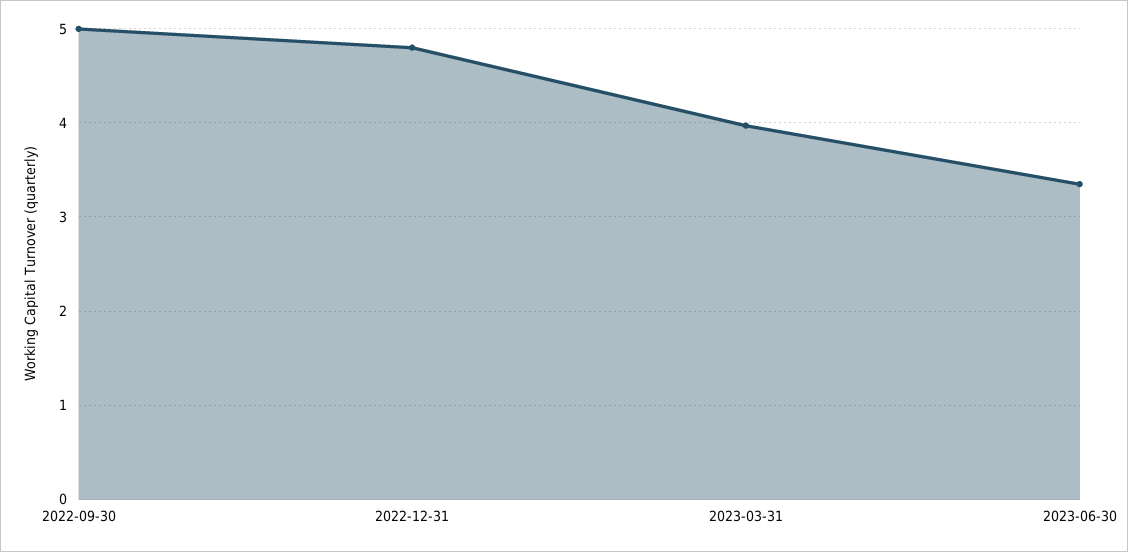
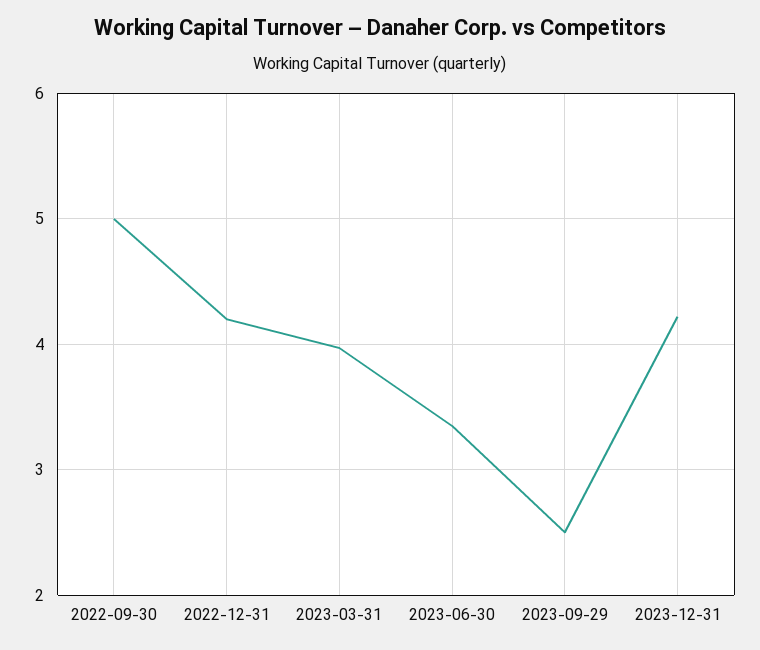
2022-12-31: 4.8 -> 4.2
2023-09-29: none -> 2.5
2023-12-31: none -> 4.2

